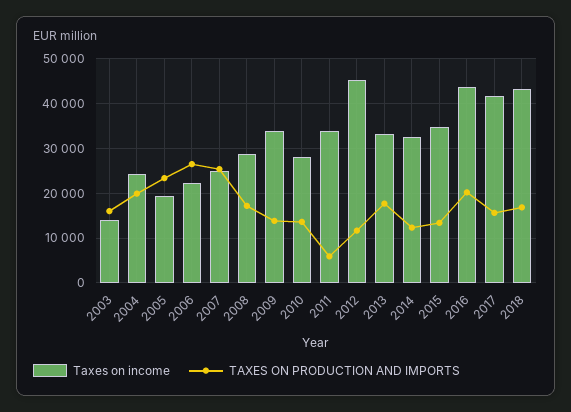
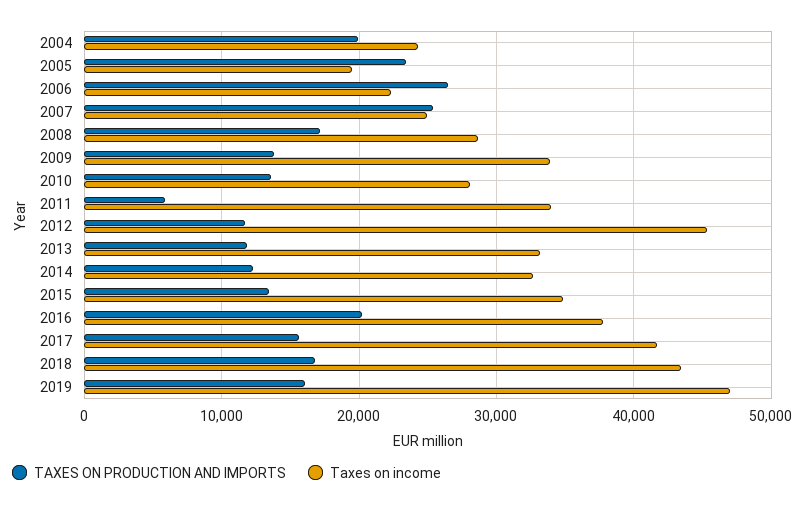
Taxes on income, 2003: 14000 -> none
TAXES ON PRODUCTION AND IMPORTS, 2003: 16000 -> none
TAXES ON PRODUCTION AND IMPORTS, 2013: 18000 -> 12000
Taxes on income, 2016: 44000 -> 38000
TAXES ON PRODUCTION AND IMPORTS, 2019: none -> 16000
Taxes on income, 2019: none -> 47000

